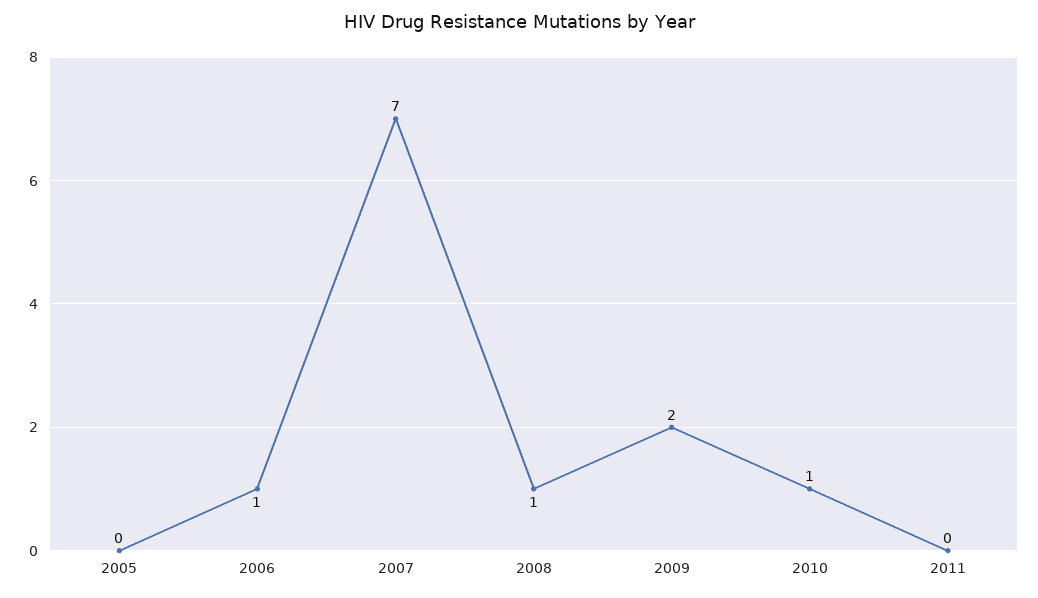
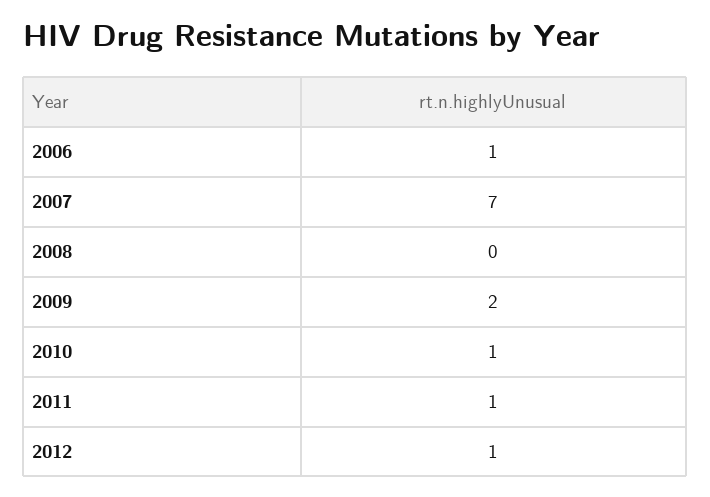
2005: 0 -> none
2008: 1 -> 0
2011: 0 -> 1
2012: none -> 1

